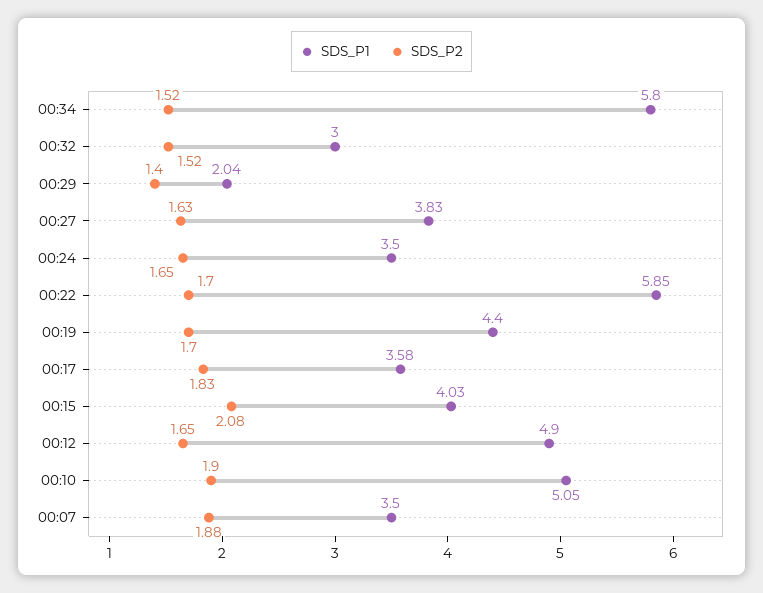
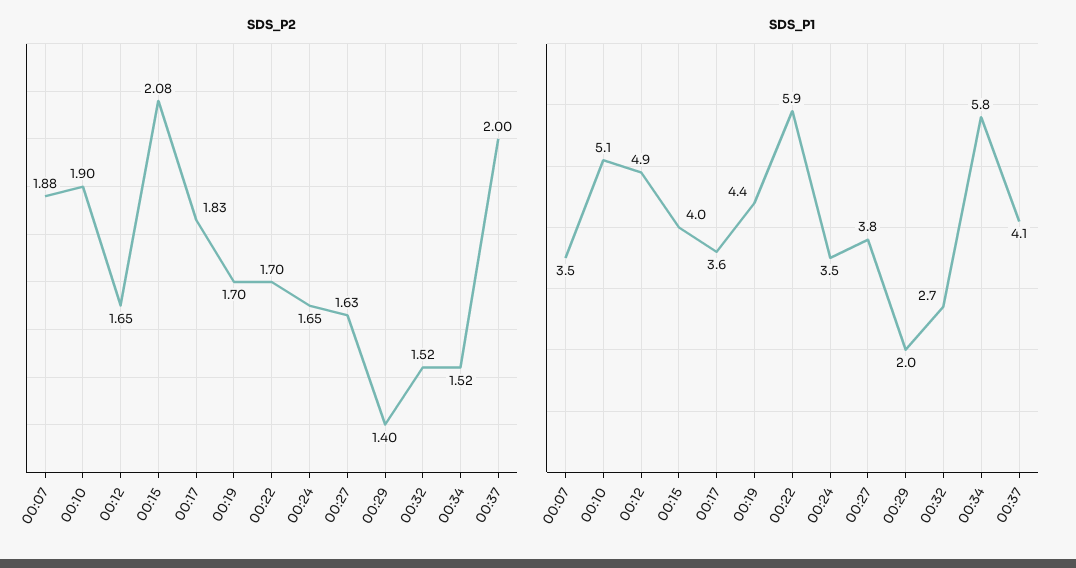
SDS_P1, 00:32: 3 -> 2.7
SDS_P2, 00:37: none -> 2
SDS_P1, 00:37: none -> 4.1

